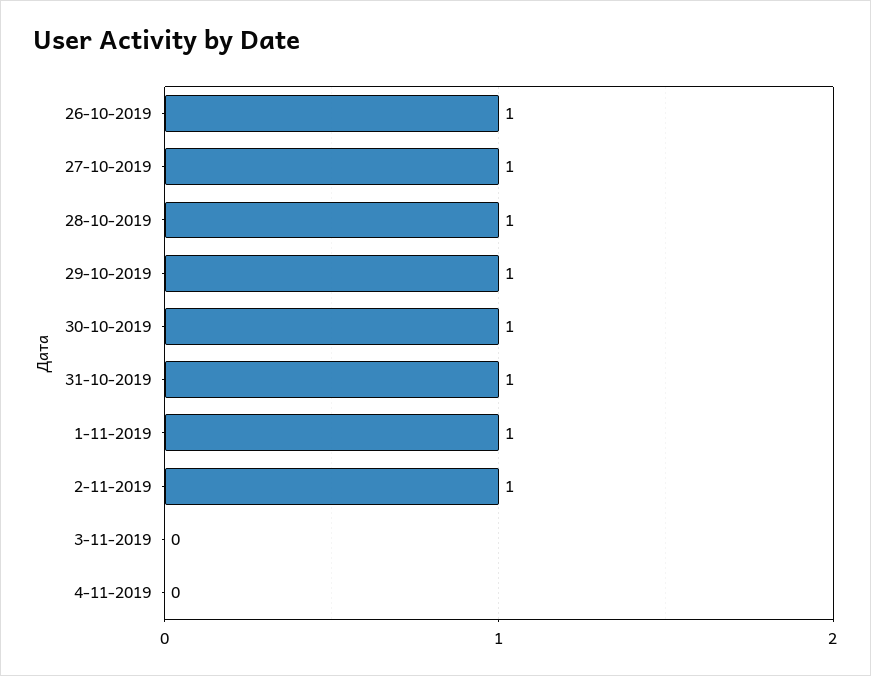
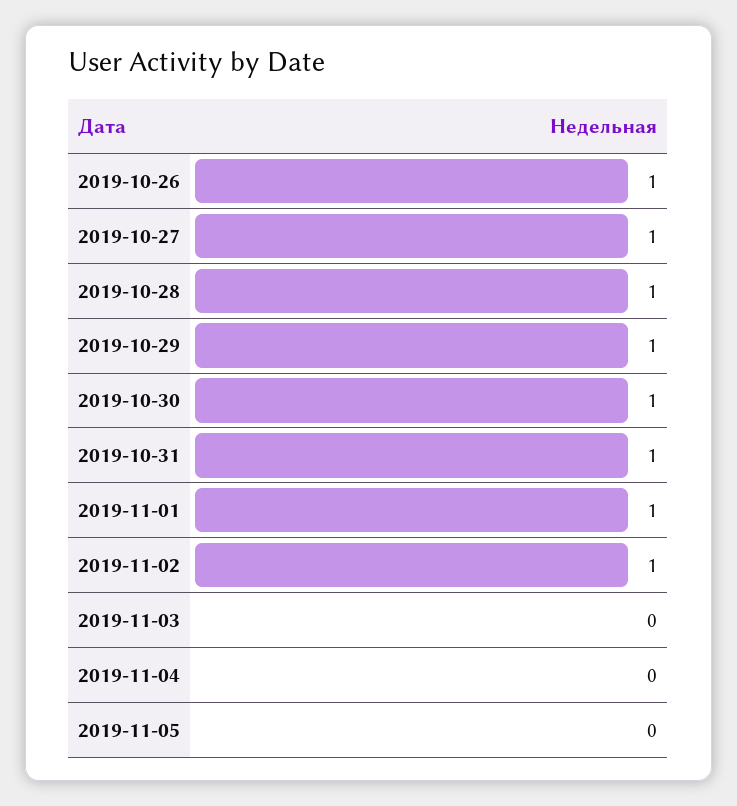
2019-11-05: none -> 0

